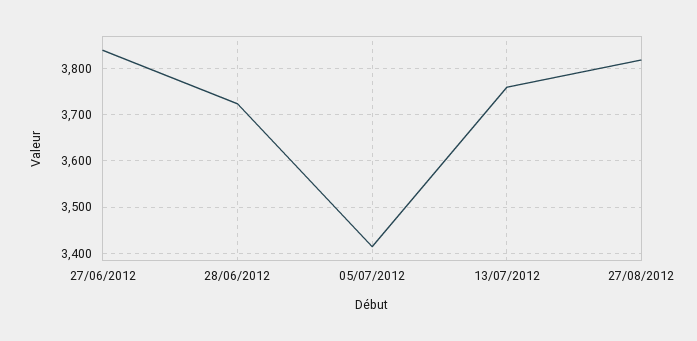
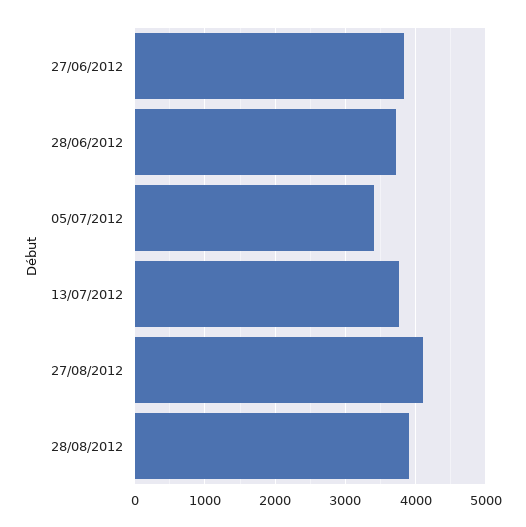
27/08/2012: 3820 -> 4100
28/08/2012: none -> 3900

